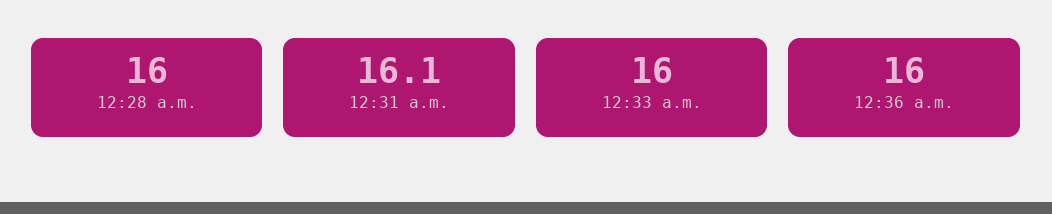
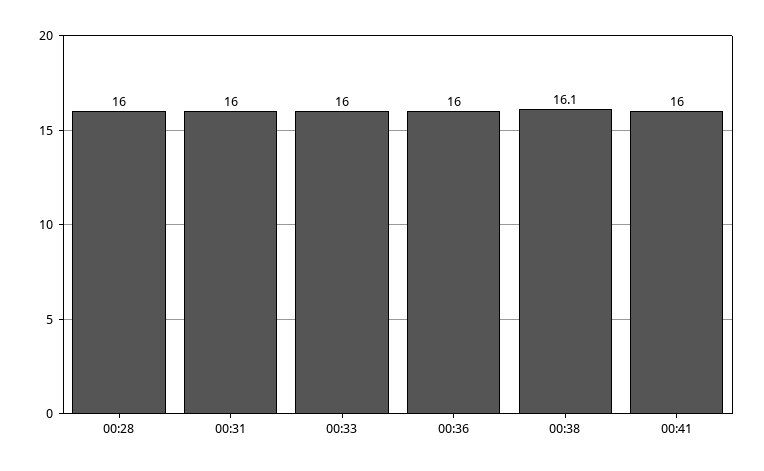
12:31 a.m.: 16.1 -> 16
00:38: none -> 16.1
00:41: none -> 16

